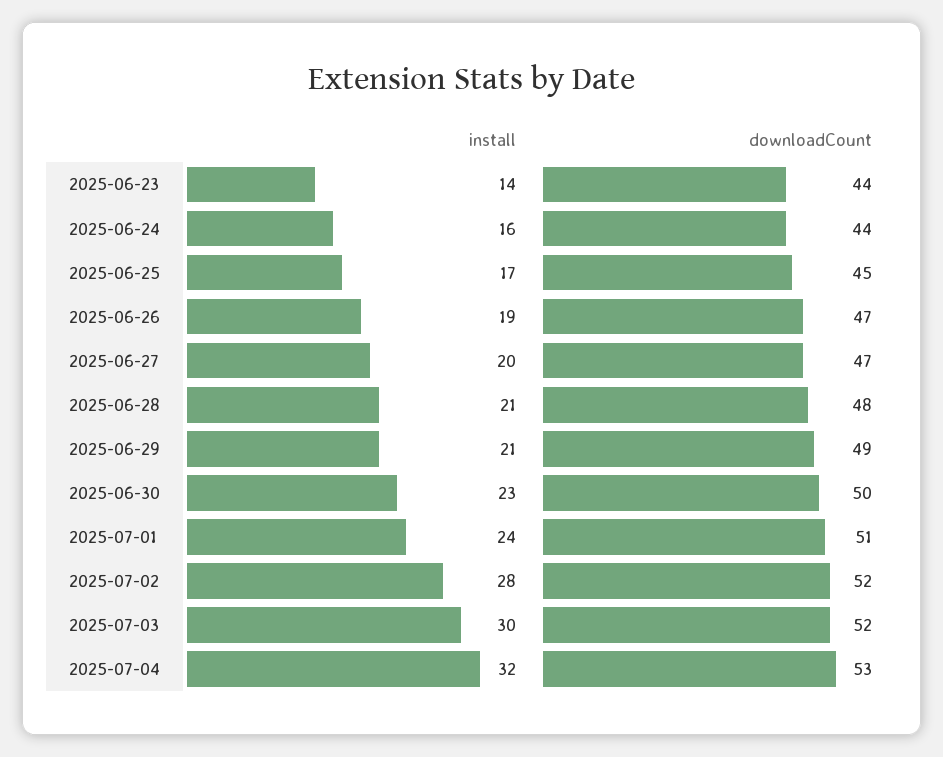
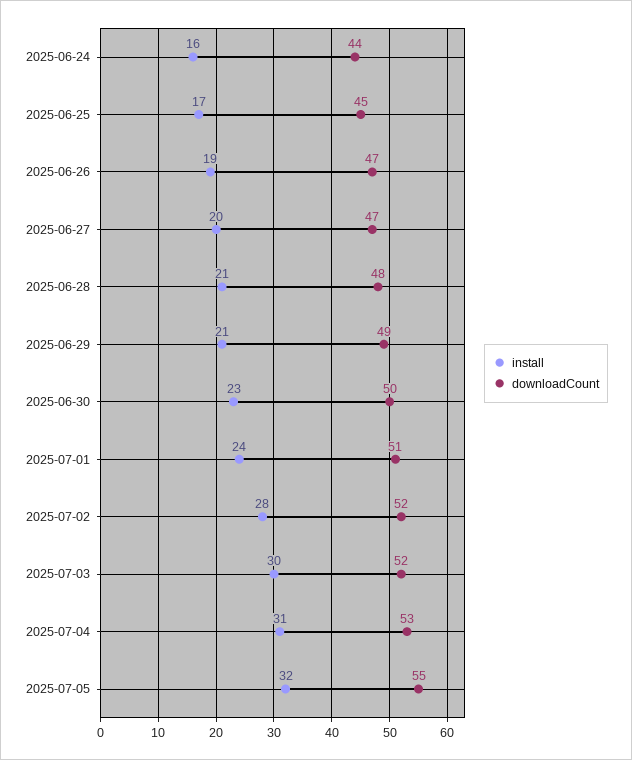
install, 2025-06-23: 14 -> none
downloadCount, 2025-06-23: 44 -> none
install, 2025-07-04: 32 -> 31
install, 2025-07-05: none -> 32
downloadCount, 2025-07-05: none -> 55

